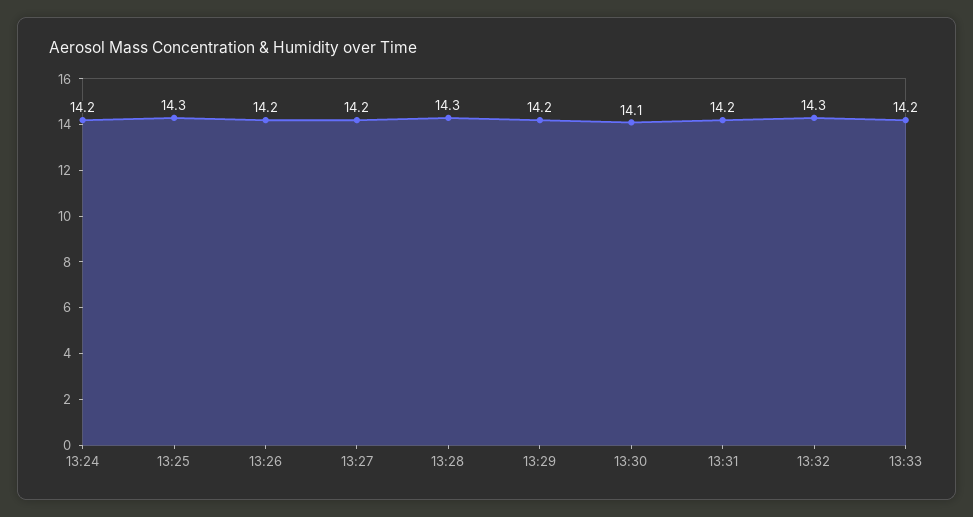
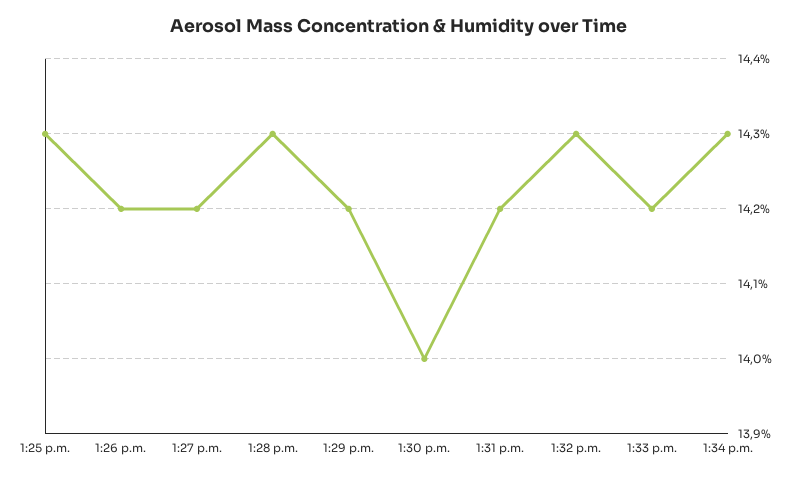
13:24: 14.2 -> none
13:30: 14.1 -> 14
1:34 p.m.: none -> 14.3

